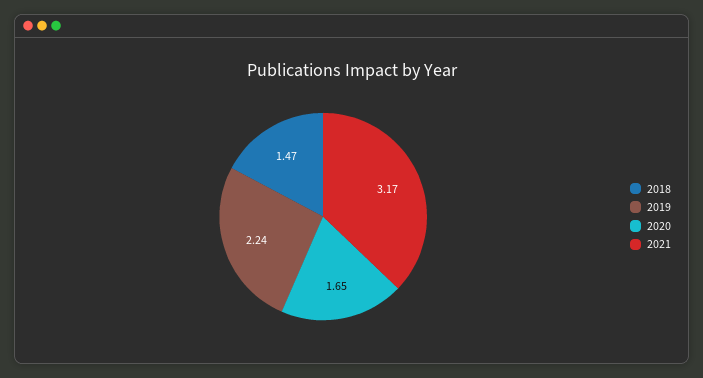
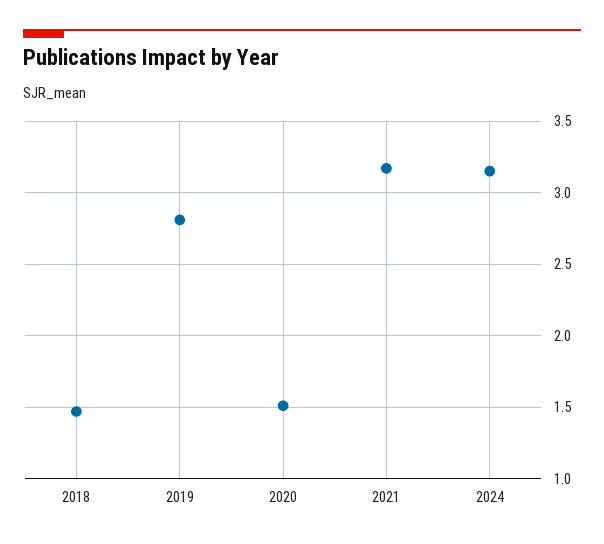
2019: 2.24 -> 2.8
2020: 1.65 -> 1.5
2024: none -> 3.15

